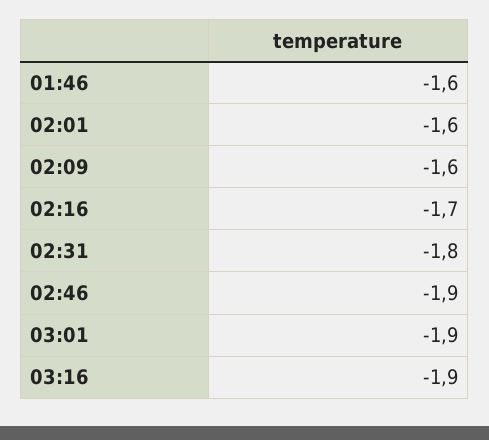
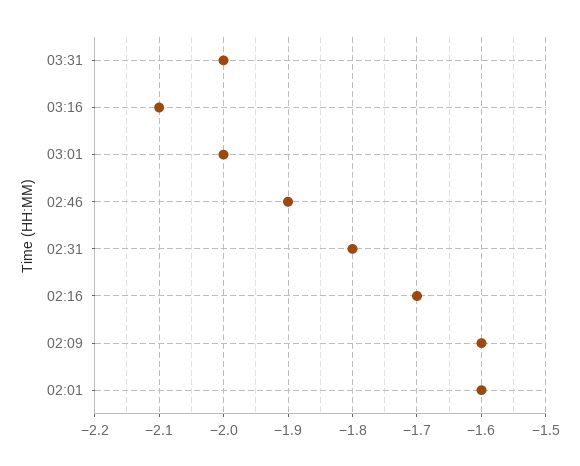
01:46: -1.6 -> none
03:01: -1.9 -> -2
03:16: -1.9 -> -2.1
03:31: none -> -2

